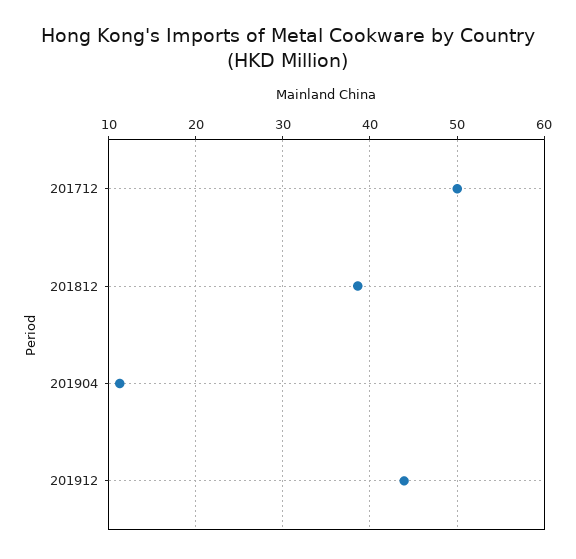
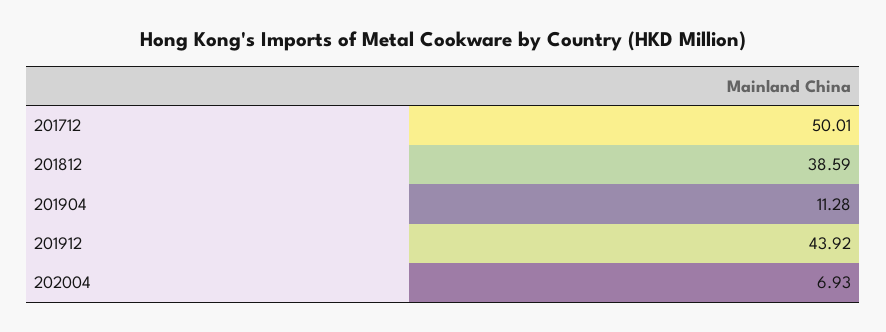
202004: none -> 6.93

